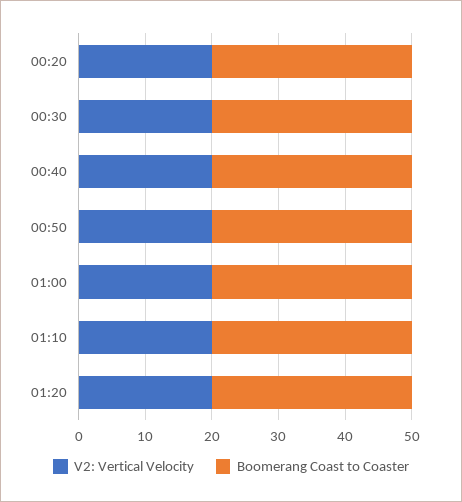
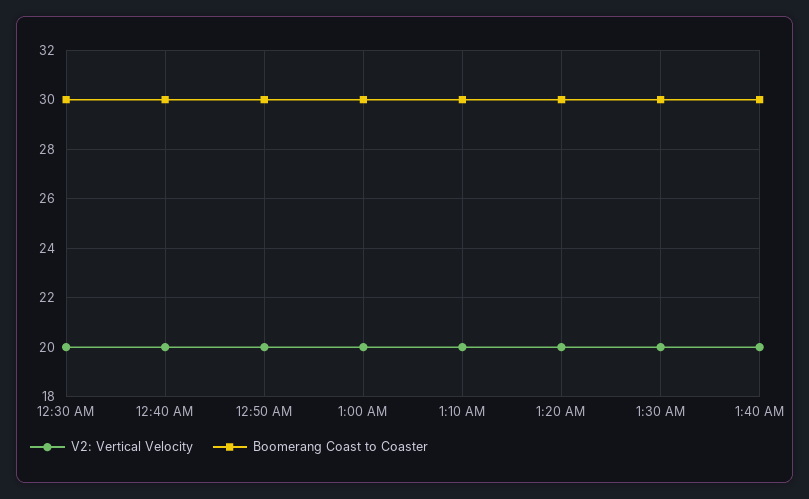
V2: Vertical Velocity, 00:20: 20 -> none
Boomerang Coast to Coaster, 00:20: 30 -> none
V2: Vertical Velocity, 1:30 AM: none -> 20
Boomerang Coast to Coaster, 1:30 AM: none -> 30
V2: Vertical Velocity, 1:40 AM: none -> 20
Boomerang Coast to Coaster, 1:40 AM: none -> 30

